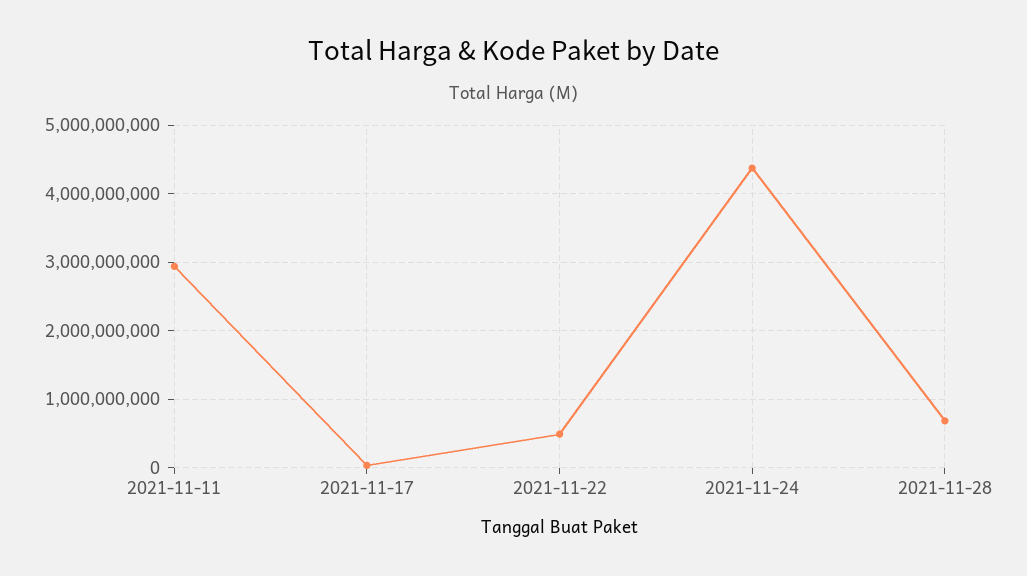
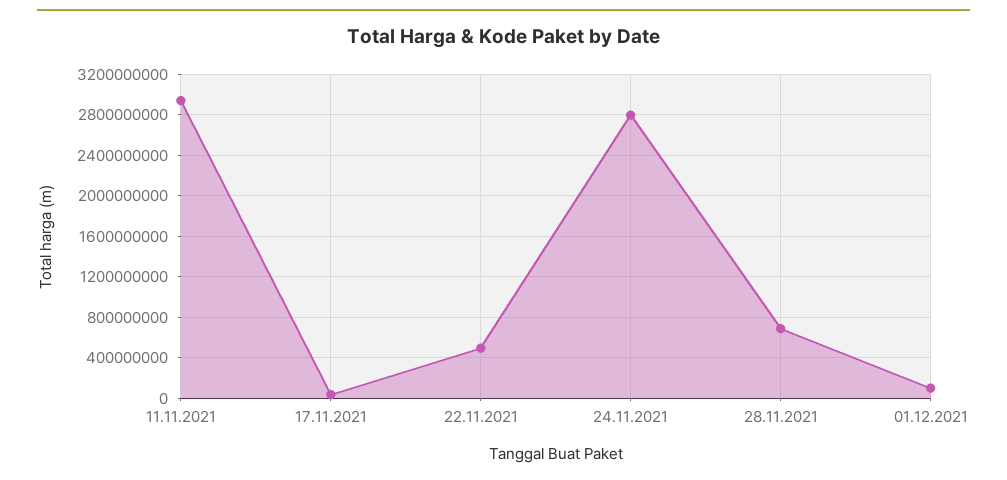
2021-11-24: 4400000000 -> 2800000000
01.12.2021: none -> 100000000

